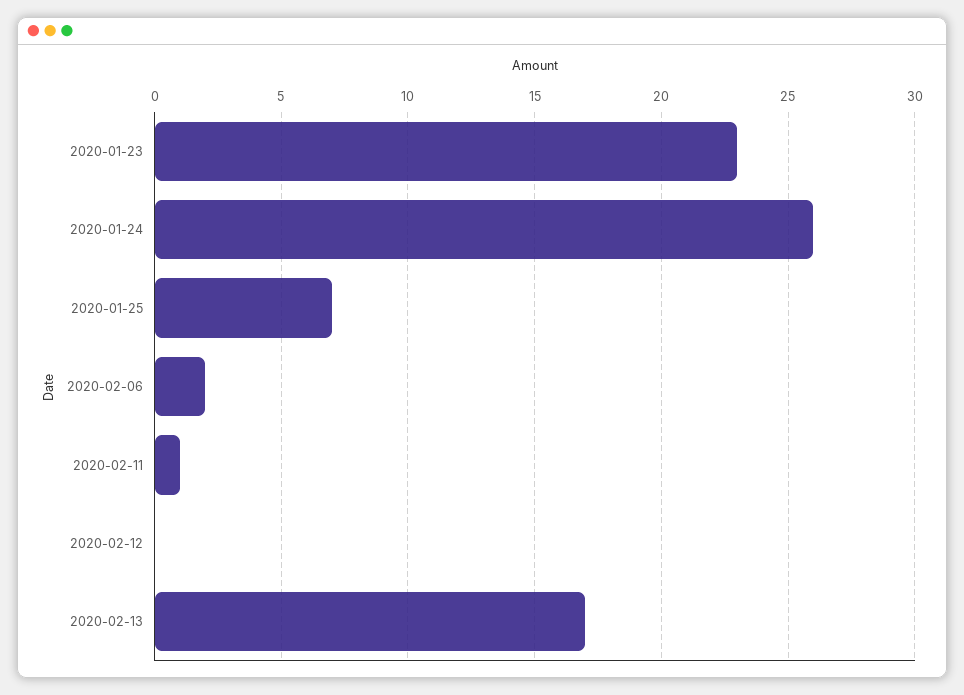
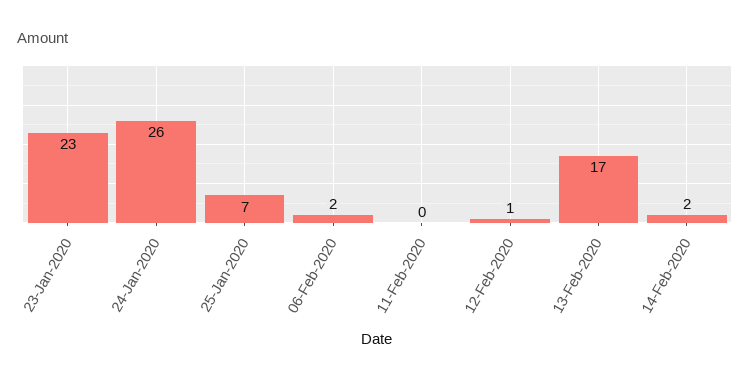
2020-02-11: 1 -> 0
2020-02-12: 0 -> 1
14-Feb-2020: none -> 2

